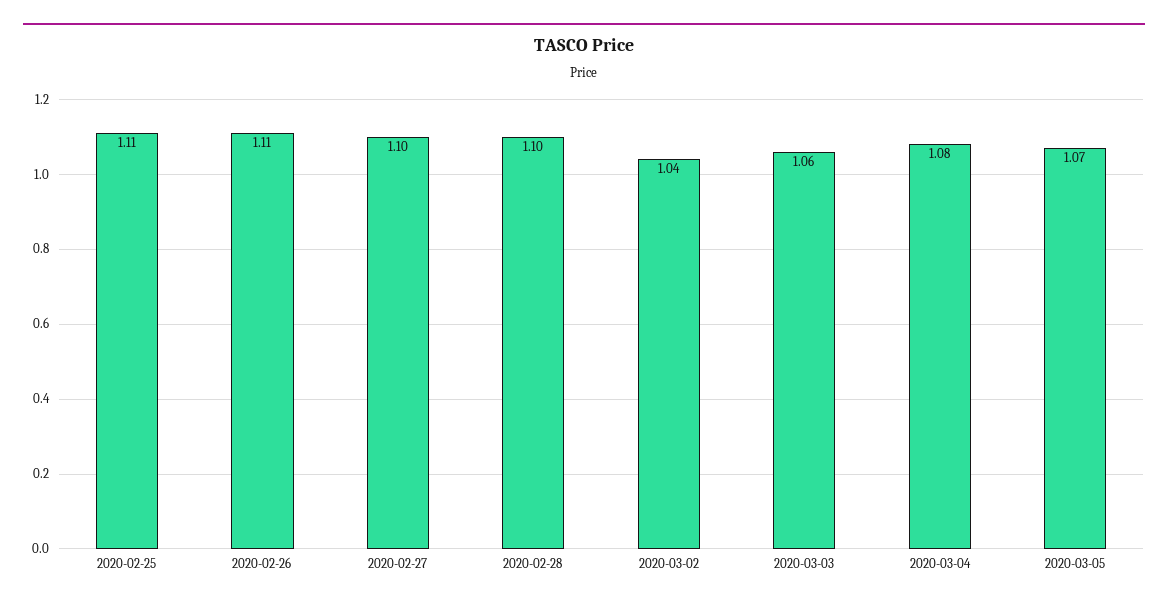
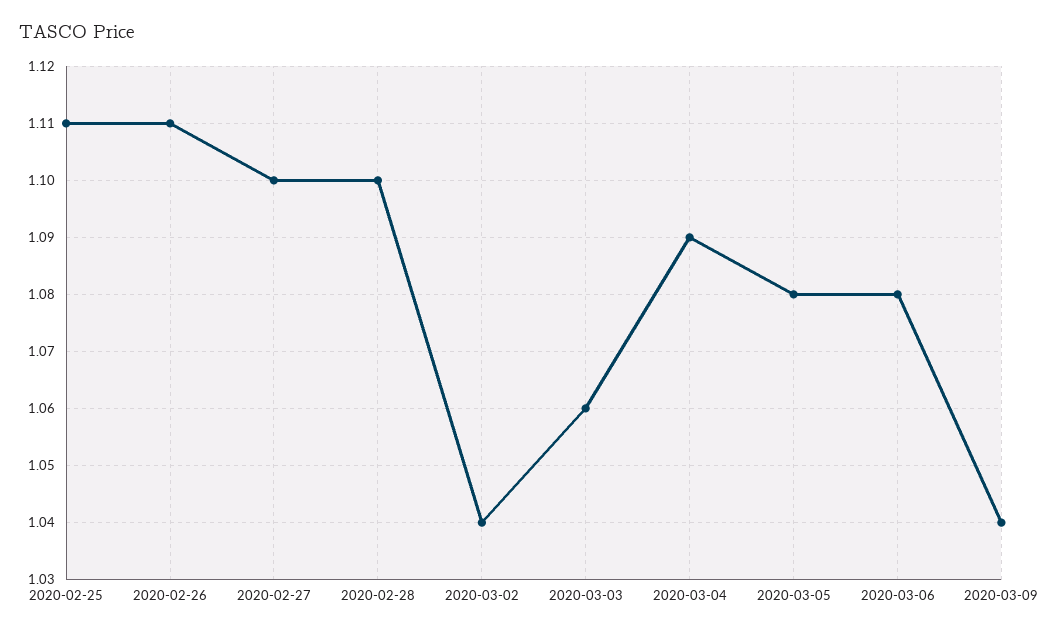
2020-03-04: 1.08 -> 1.09
2020-03-05: 1.07 -> 1.08
2020-03-06: none -> 1.08
2020-03-09: none -> 1.04

